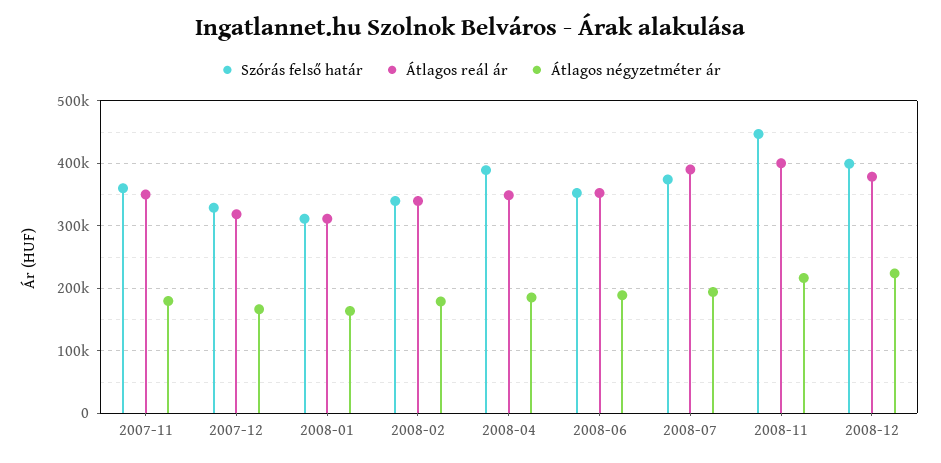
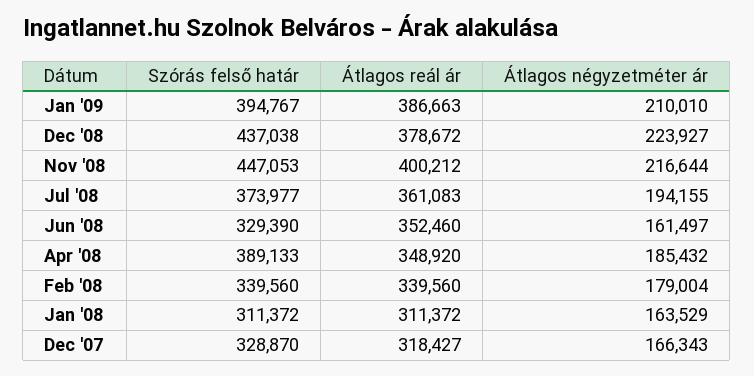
Szórás felső határ, 2007-11: 360000 -> none
Átlagos reál ár, 2007-11: 350000 -> none
Átlagos négyzetméter ár, 2007-11: 180000 -> none
Szórás felső határ, 2008-06: 350000 -> 329390
Átlagos négyzetméter ár, 2008-06: 190000 -> 161497
Átlagos reál ár, 2008-07: 390000 -> 361083
Szórás felső határ, 2008-12: 400000 -> 437038
Szórás felső határ, Jan '09: none -> 394767
Átlagos reál ár, Jan '09: none -> 386663
Átlagos négyzetméter ár, Jan '09: none -> 210010

